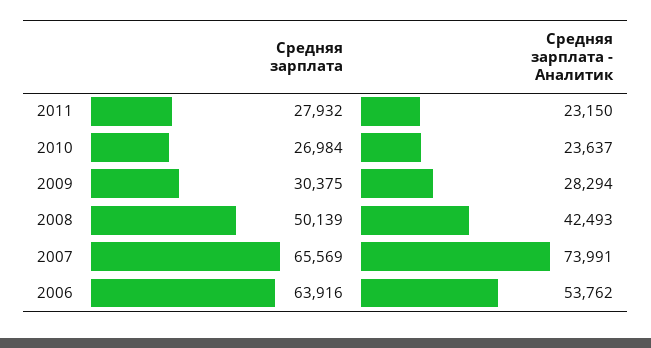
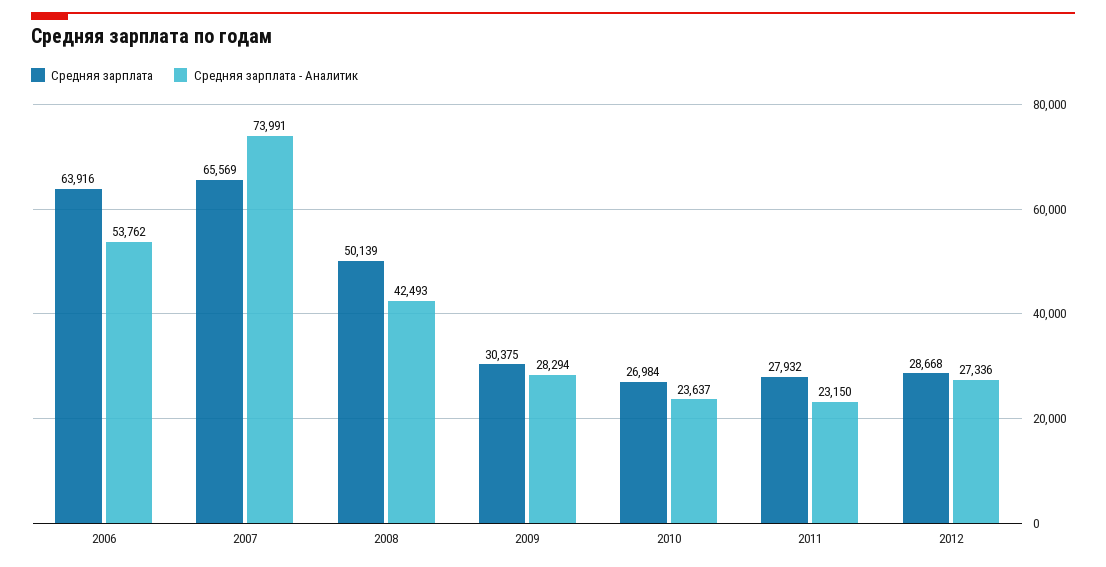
Средняя зарплата, 2012: none -> 28668
Средняя зарплата - Аналитик, 2012: none -> 27336

